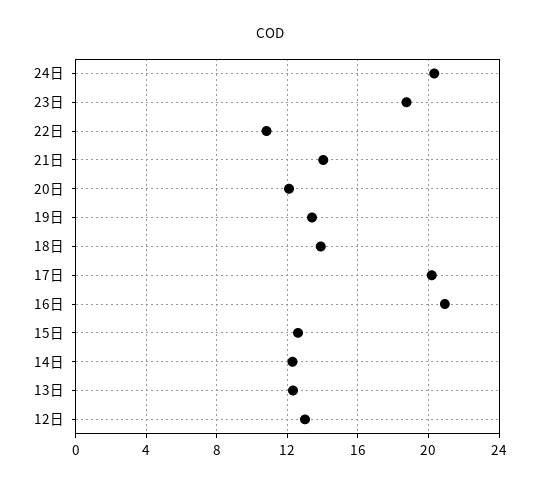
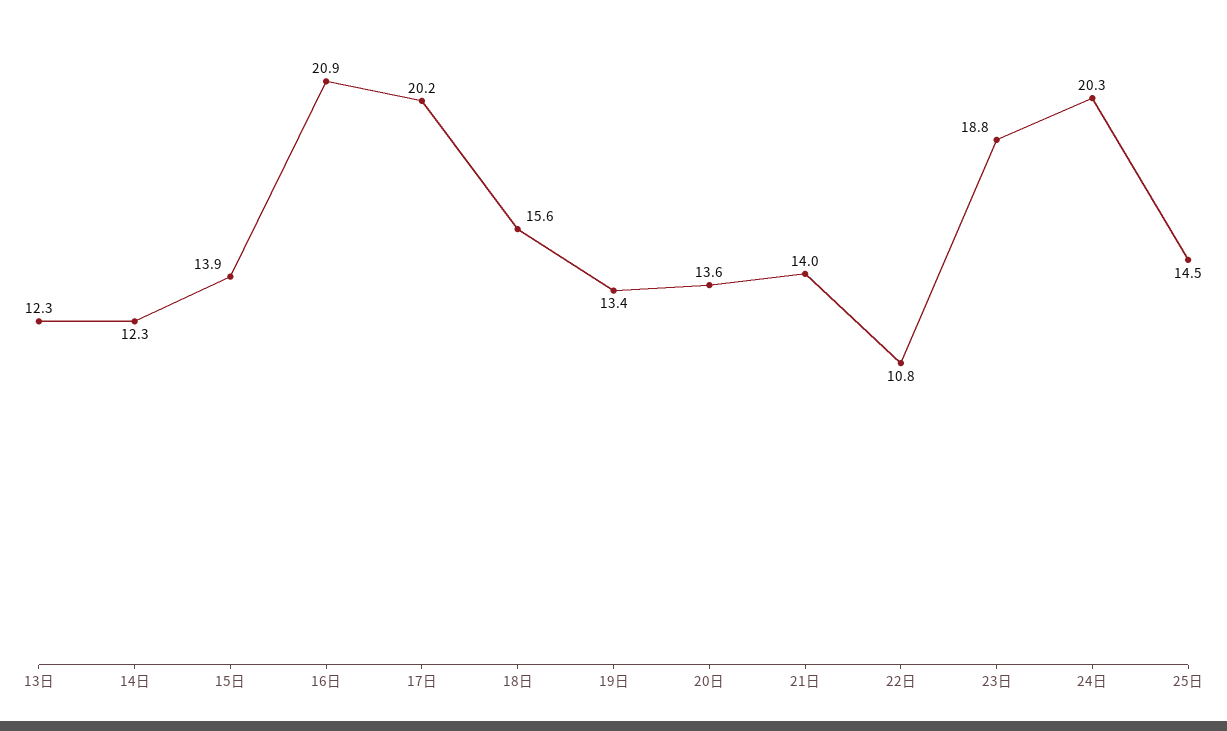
20日: 12 -> 13.6
18日: 14 -> 15.6
15日: 12.5 -> 13.9
12日: 13 -> none
25日: none -> 14.5

